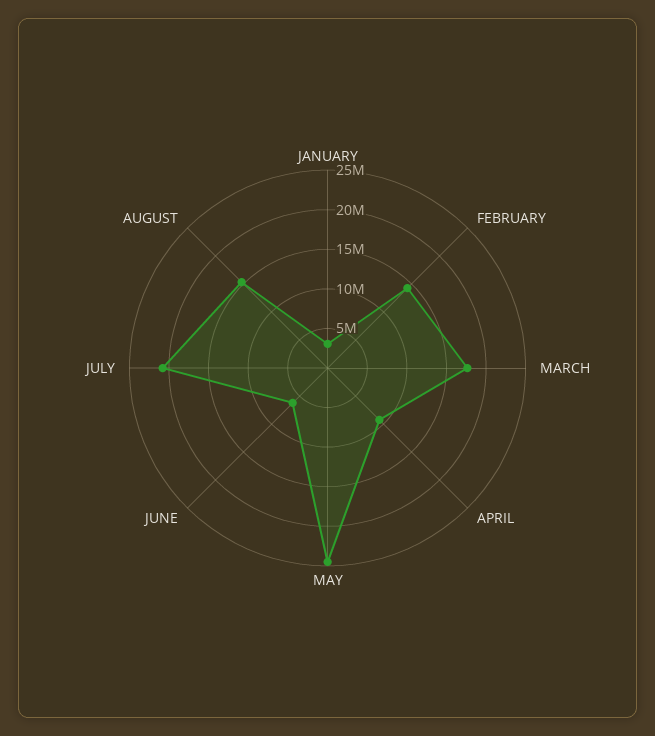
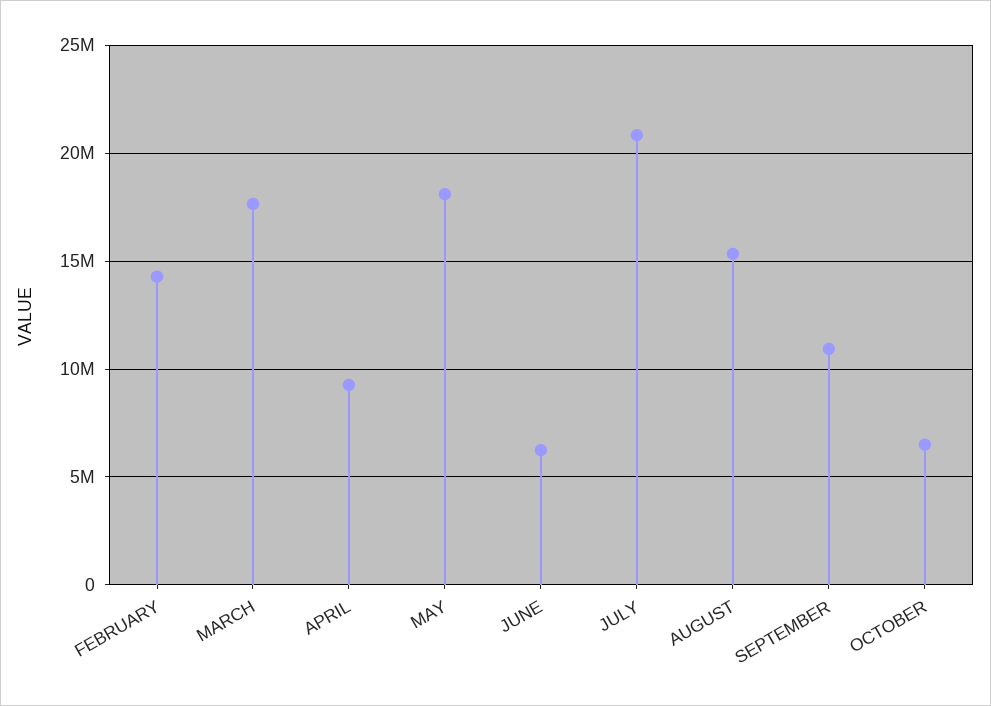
JANUARY: 2500000 -> none
MAY: 25000000 -> 18000000
SEPTEMBER: none -> 11000000
OCTOBER: none -> 6500000

